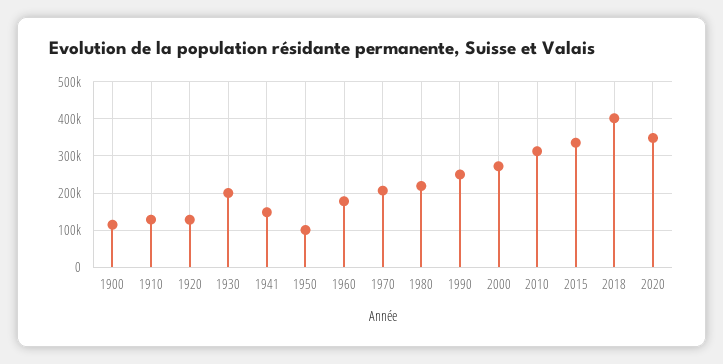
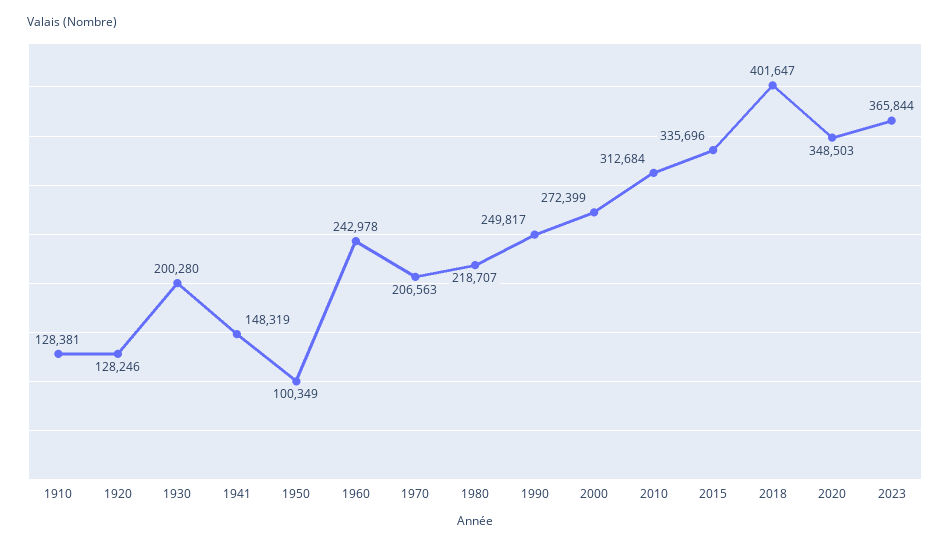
1900: 120000 -> none
1960: 180000 -> 242978
2023: none -> 365844

